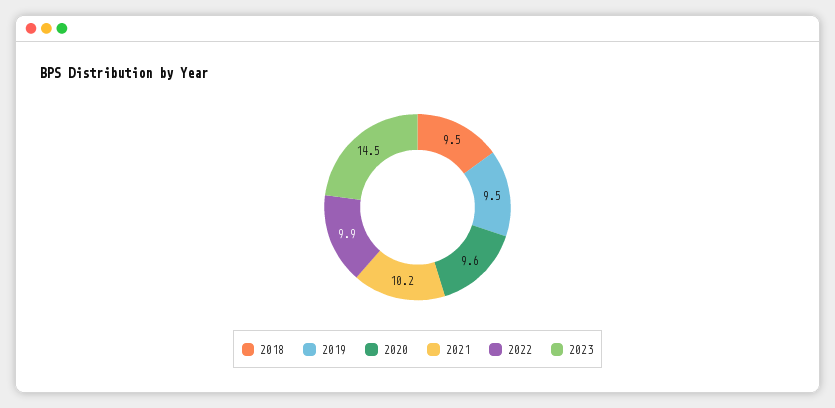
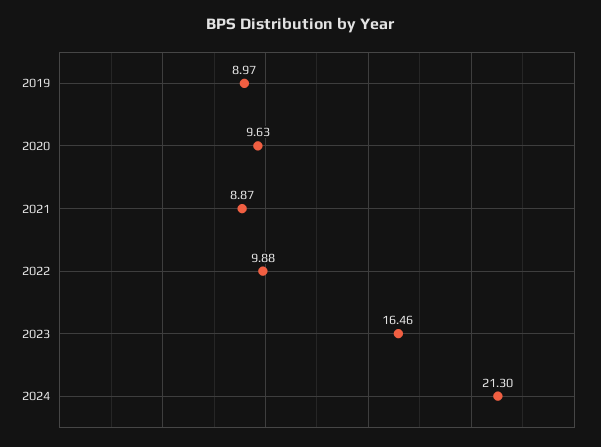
2018: 9.5 -> none
2019: 9.5 -> 8.97
2021: 10.2 -> 8.87
2023: 14.5 -> 16.46
2024: none -> 21.3

